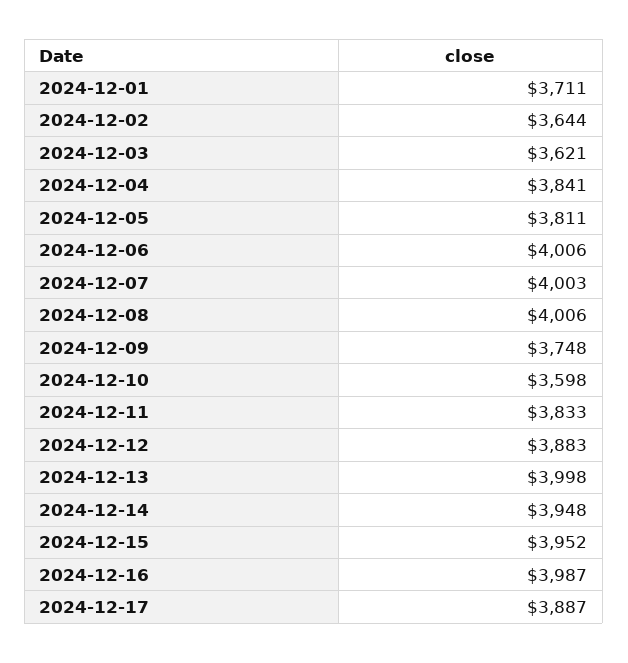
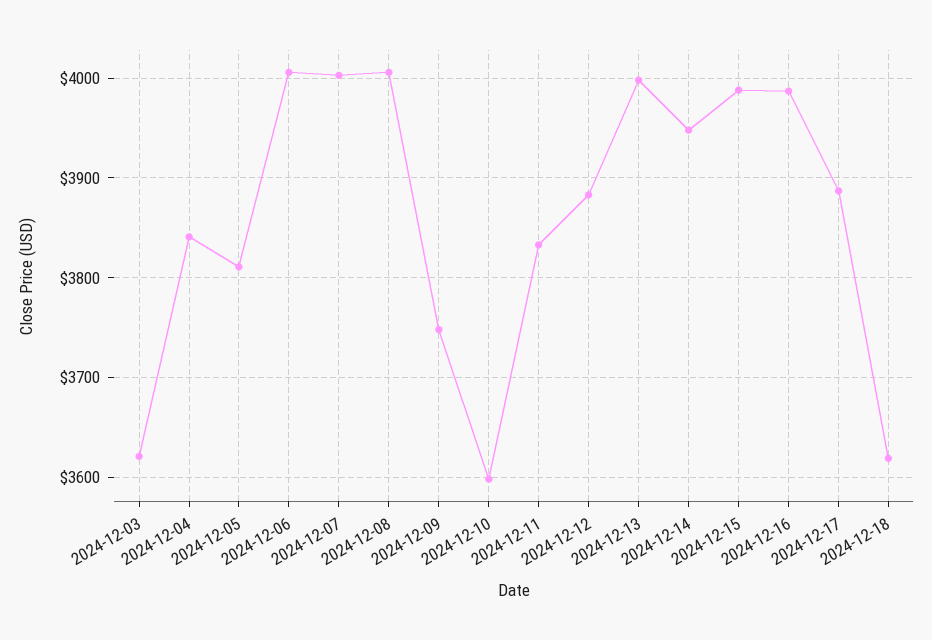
2024-12-01: 3711 -> none
2024-12-02: 3644 -> none
2024-12-15: 3952 -> 3990
2024-12-18: none -> 3620

